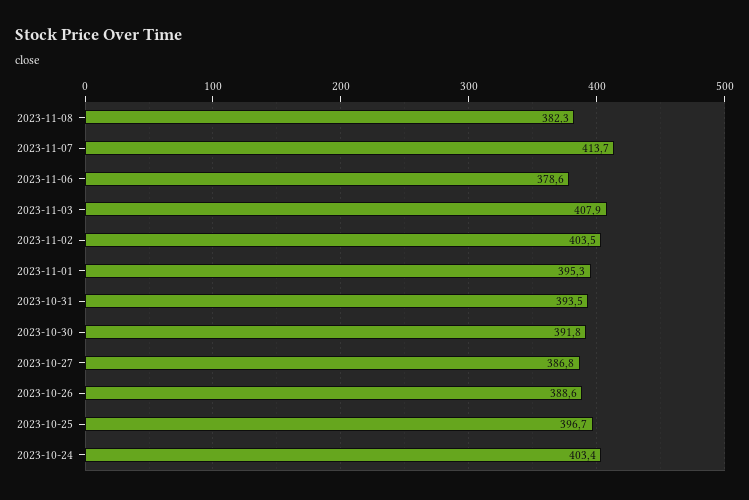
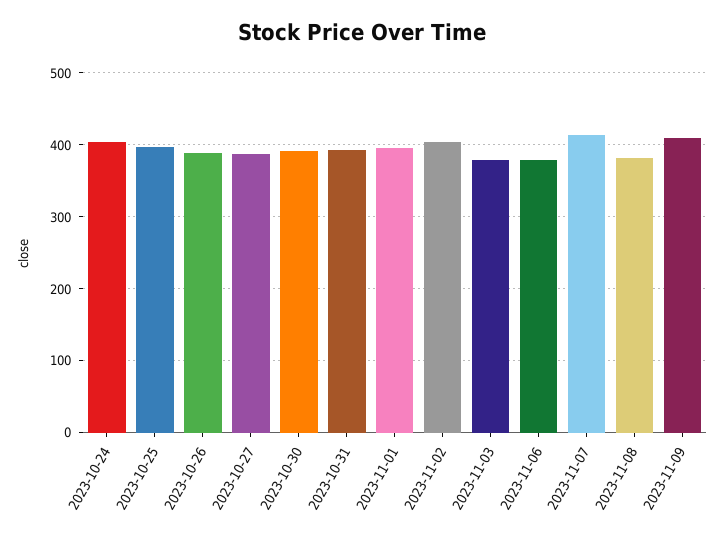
2023-11-03: 407.9 -> 380
2023-11-09: none -> 410

